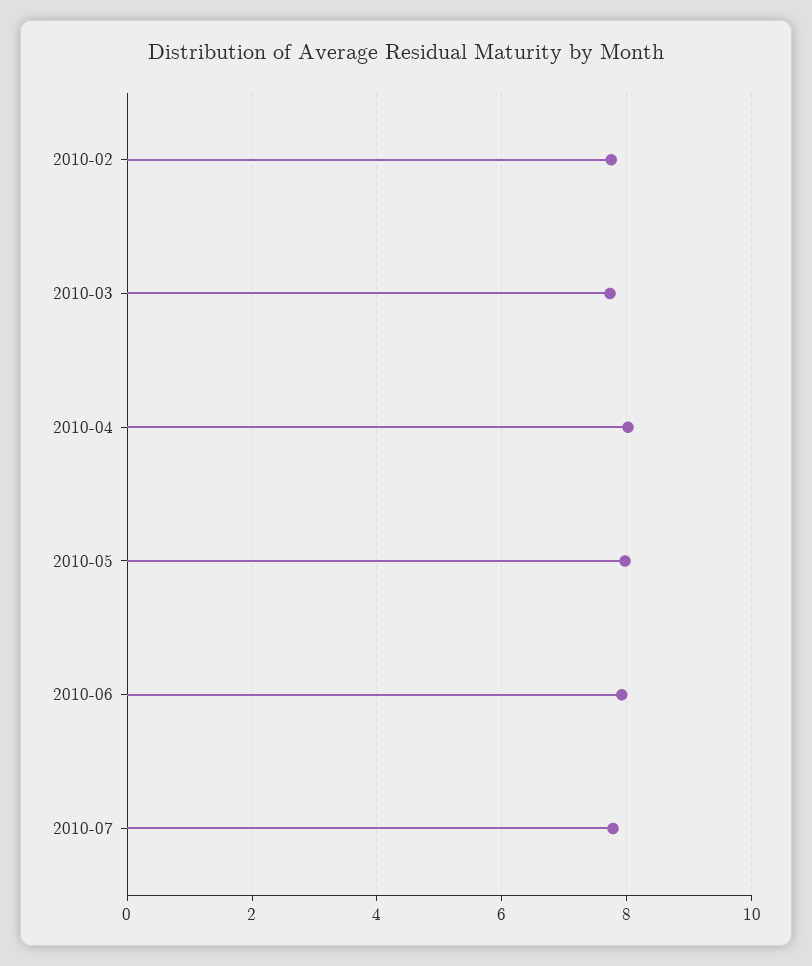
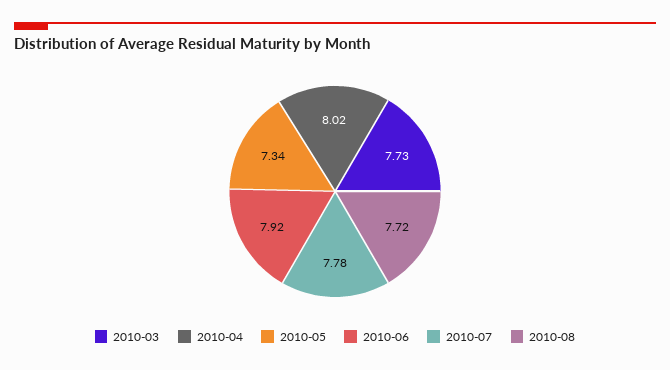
2010-02: 7.8 -> none
2010-05: 8 -> 7.34
2010-08: none -> 7.72

